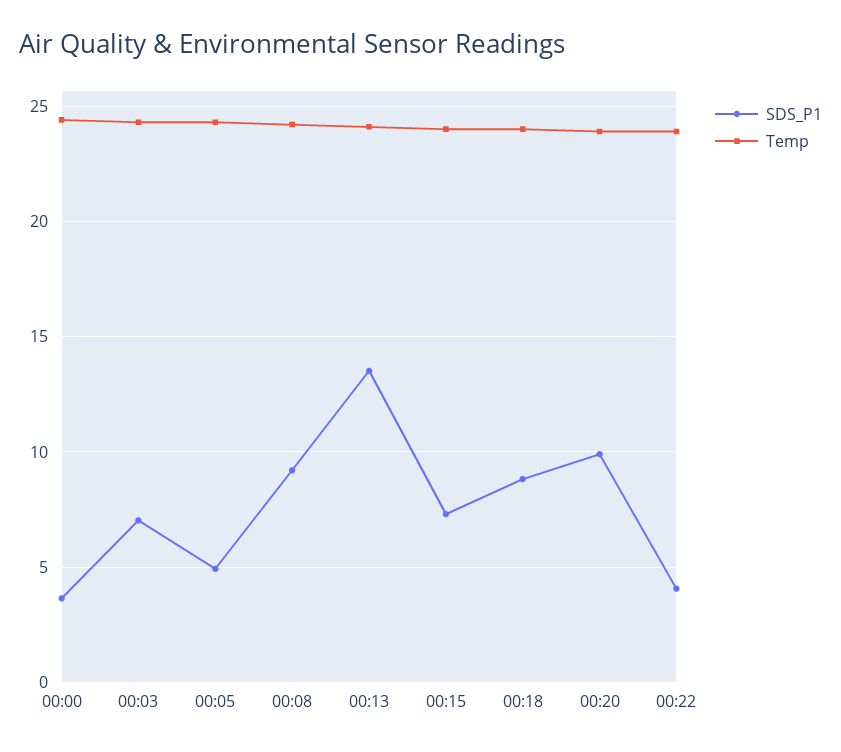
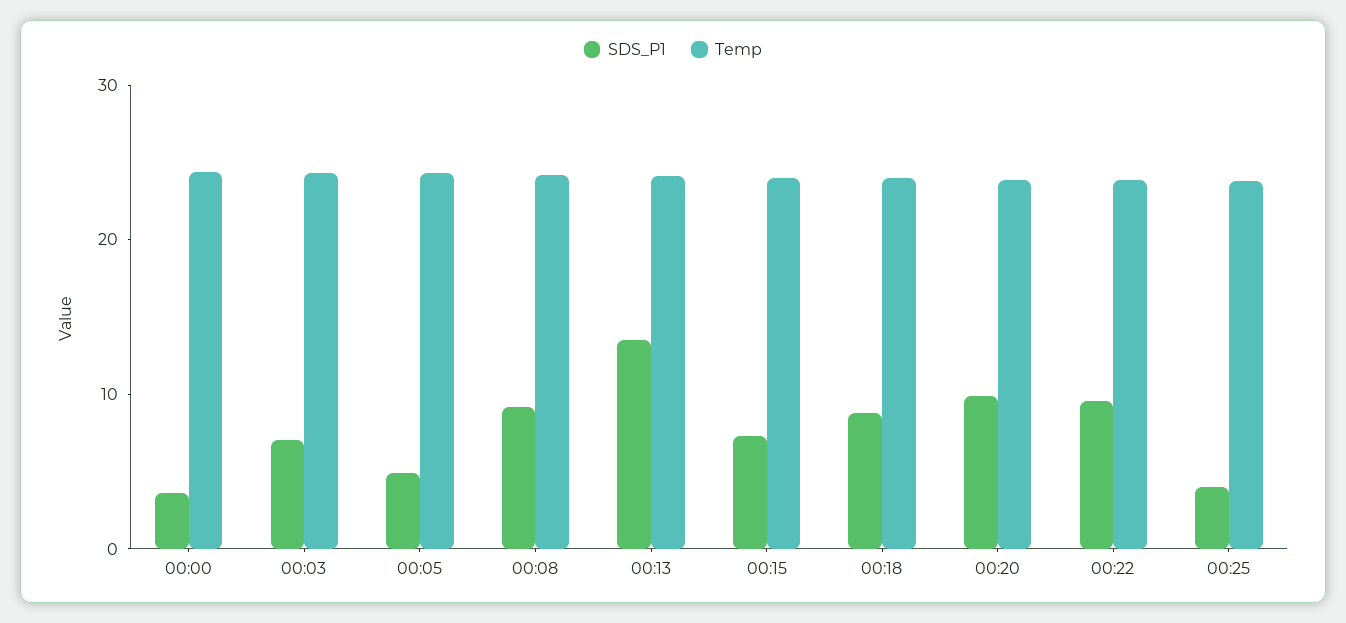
SDS_P1, 00:22: 4 -> 10
SDS_P1, 00:25: none -> 4
Temp, 00:25: none -> 24

